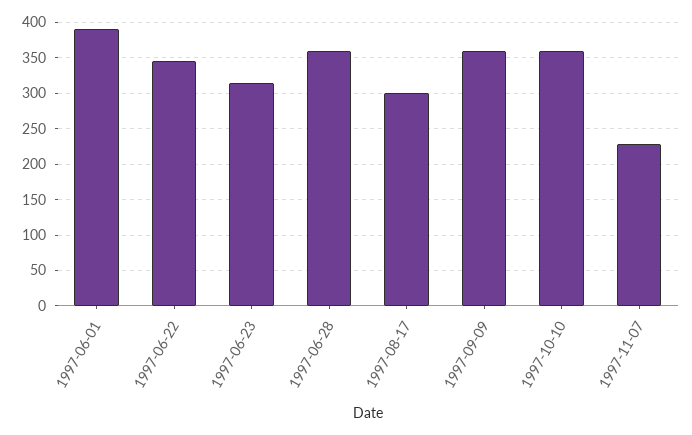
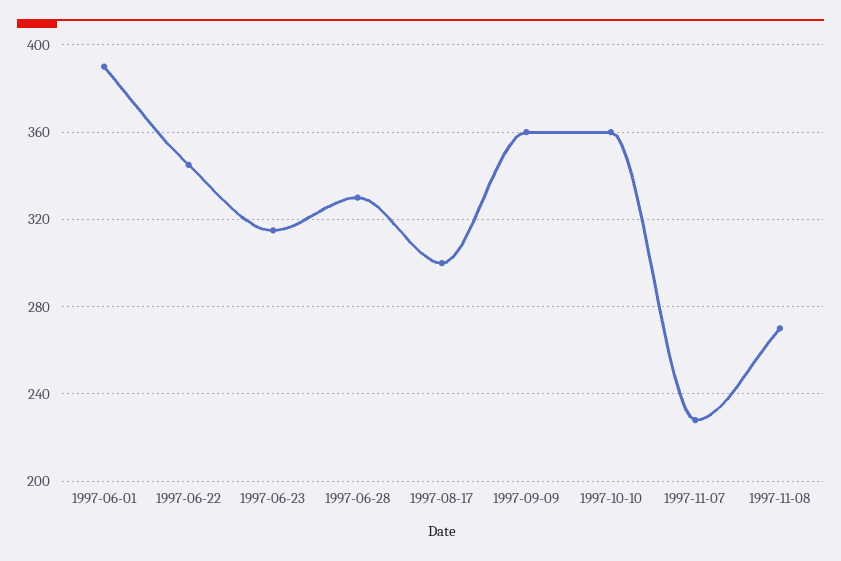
1997-06-28: 360 -> 330
1997-11-08: none -> 270

